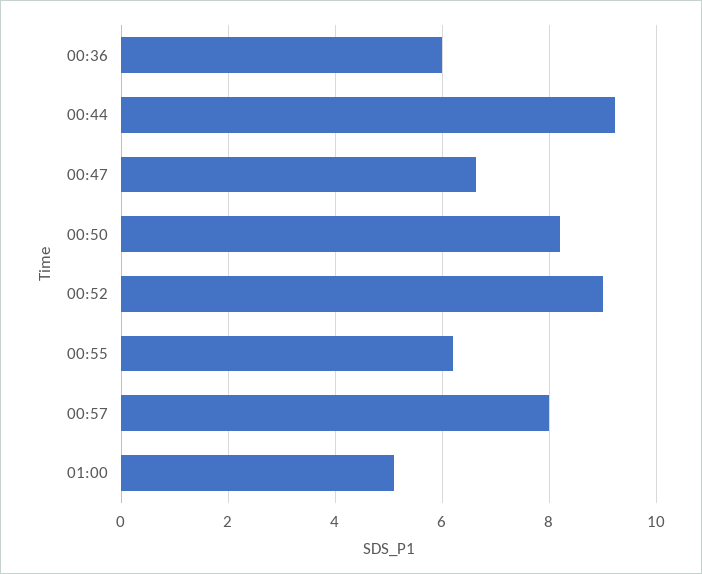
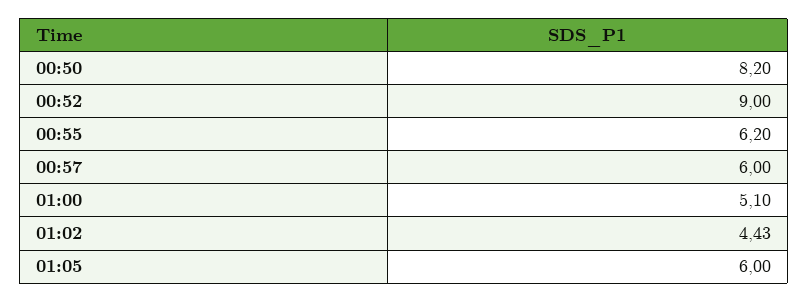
00:36: 6 -> none
00:44: 9.2 -> none
00:47: 6.6 -> none
00:57: 8 -> 6
01:02: none -> 4.43
01:05: none -> 6

